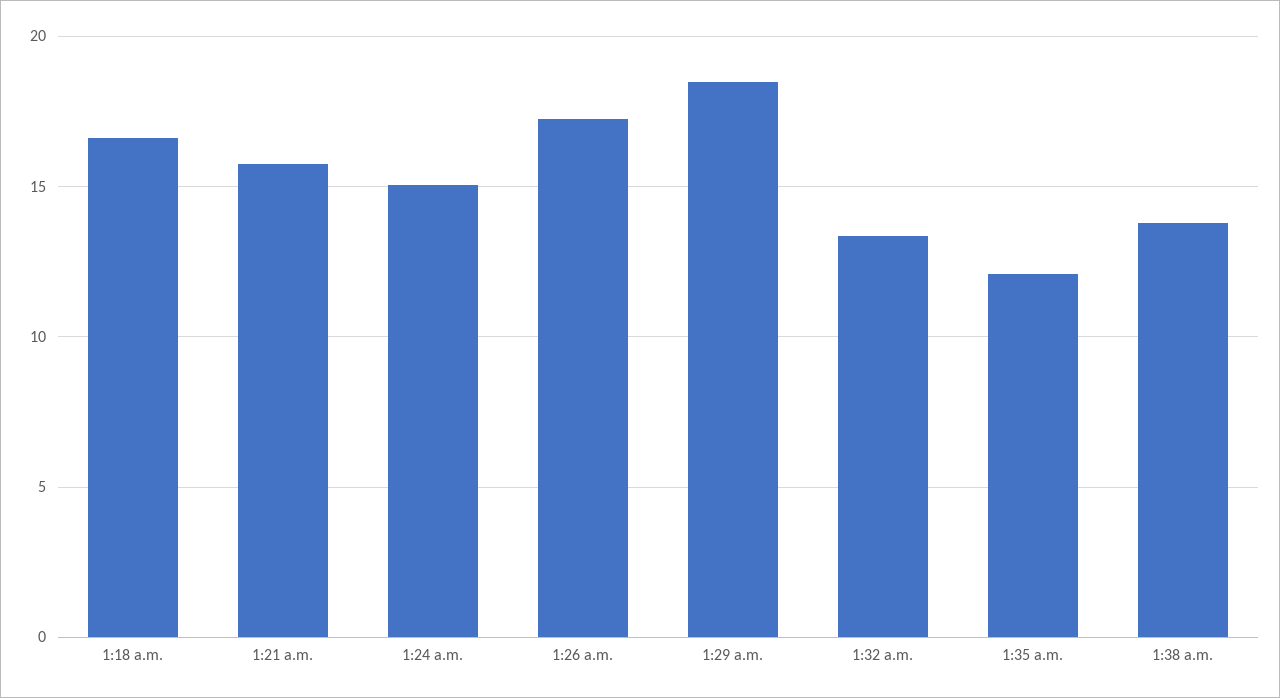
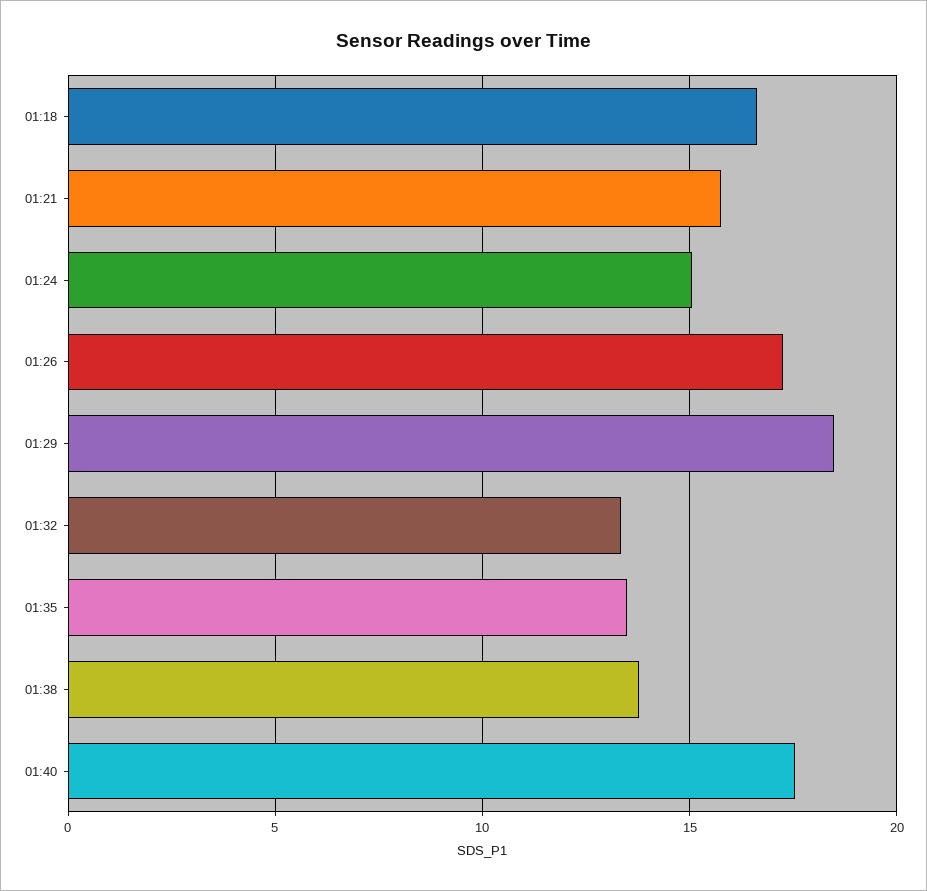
1:35 a.m.: 12 -> 13.5
01:40: none -> 17.5

